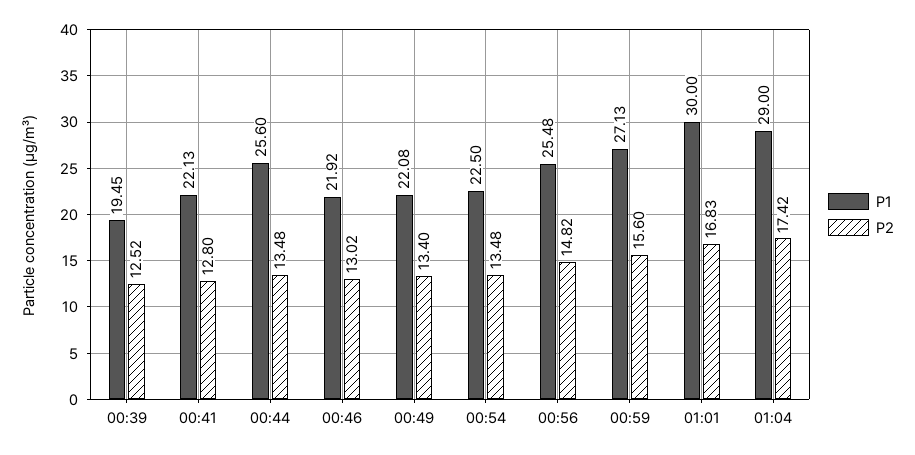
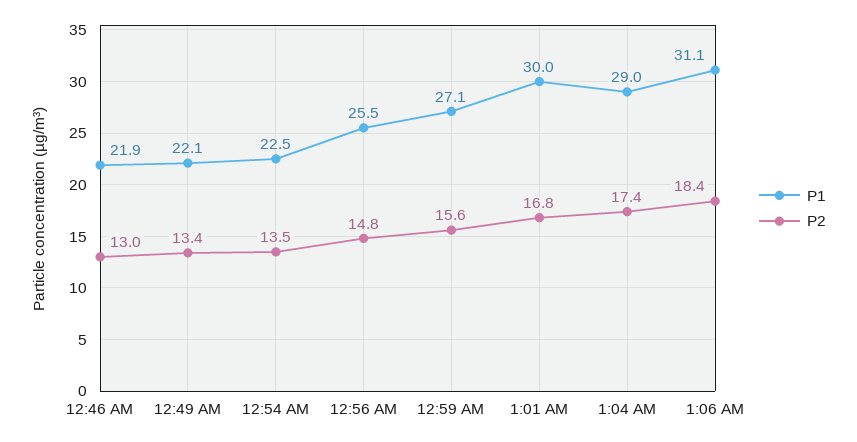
P1, 00:39: 19.45 -> none
P2, 00:39: 12.52 -> none
P1, 00:41: 22.13 -> none
P2, 00:41: 12.8 -> none
P1, 00:44: 25.6 -> none
P2, 00:44: 13.48 -> none
P1, 1:06 AM: none -> 31.1
P2, 1:06 AM: none -> 18.4

